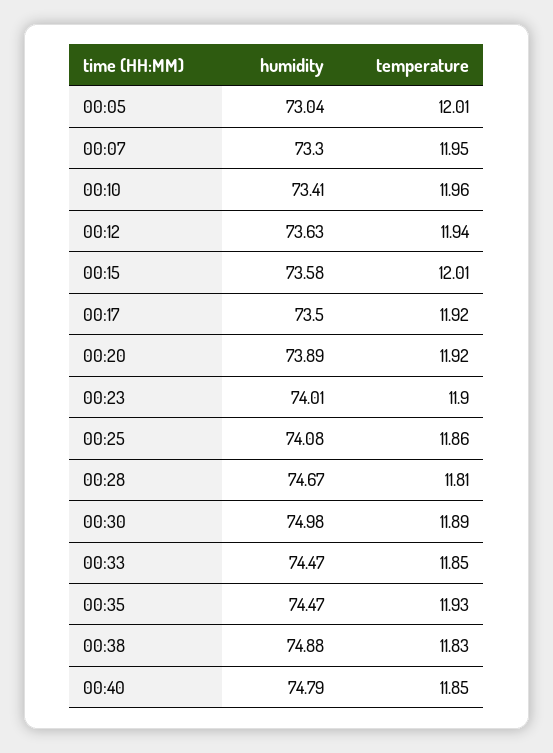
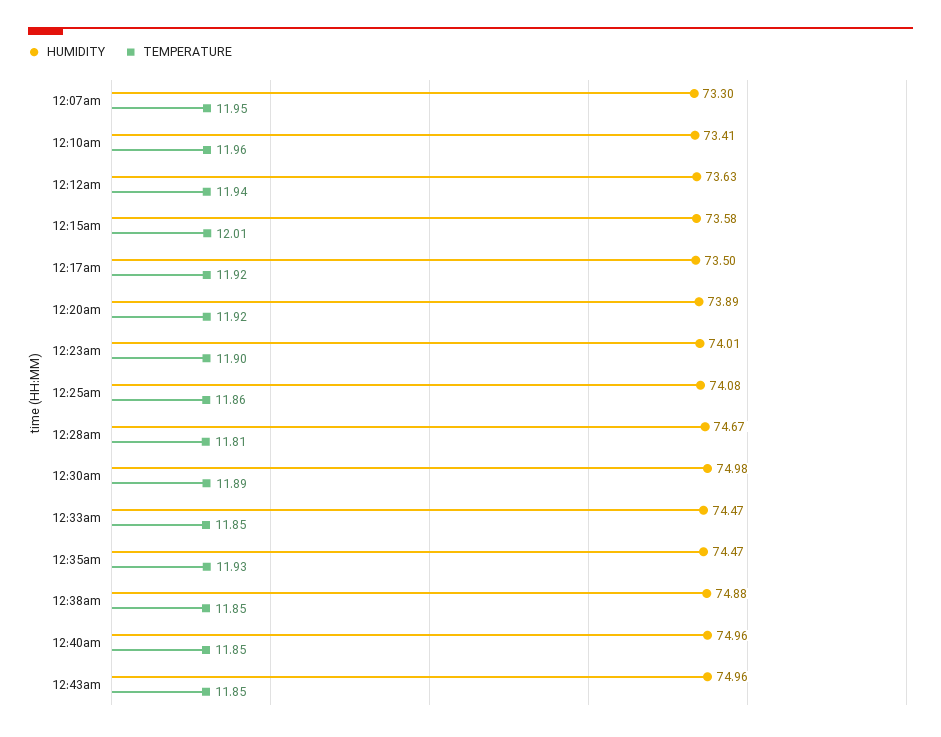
humidity, 00:05: 73.04 -> none
temperature, 00:05: 12.01 -> none
temperature, 00:38: 11.83 -> 11.85
humidity, 00:40: 74.79 -> 74.96
humidity, 12:43am: none -> 74.96
temperature, 12:43am: none -> 11.85

